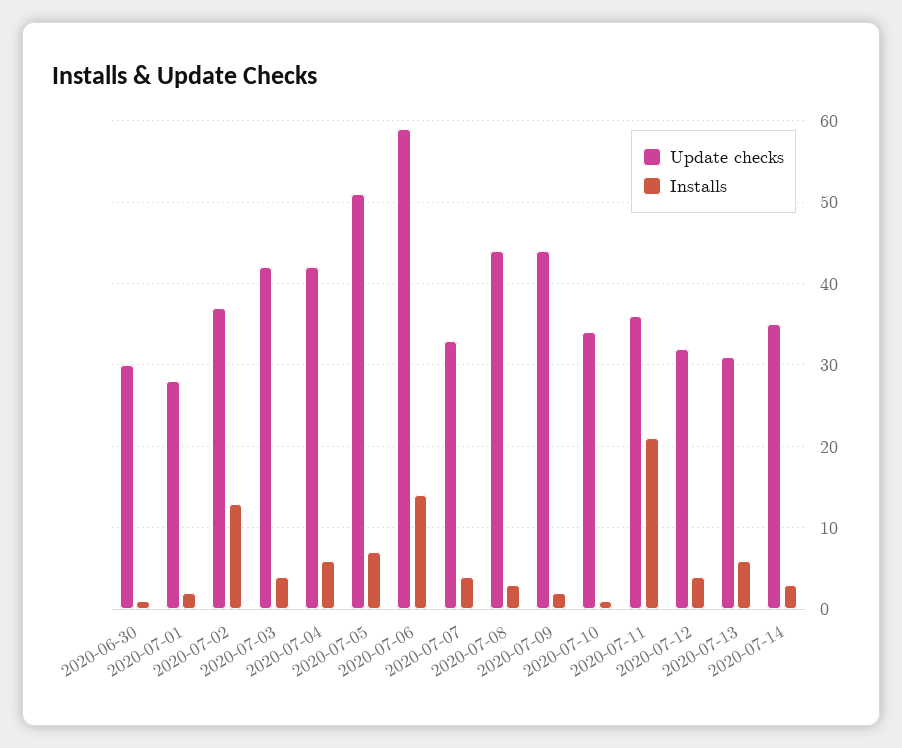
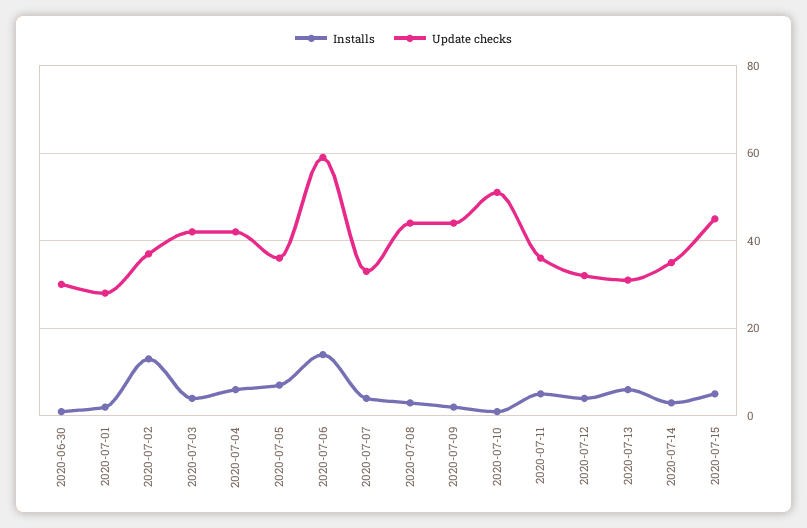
Update checks, 2020-07-05: 51 -> 35
Update checks, 2020-07-10: 34 -> 50
Installs, 2020-07-11: 21 -> 5
Installs, 2020-07-15: none -> 5
Update checks, 2020-07-15: none -> 45

